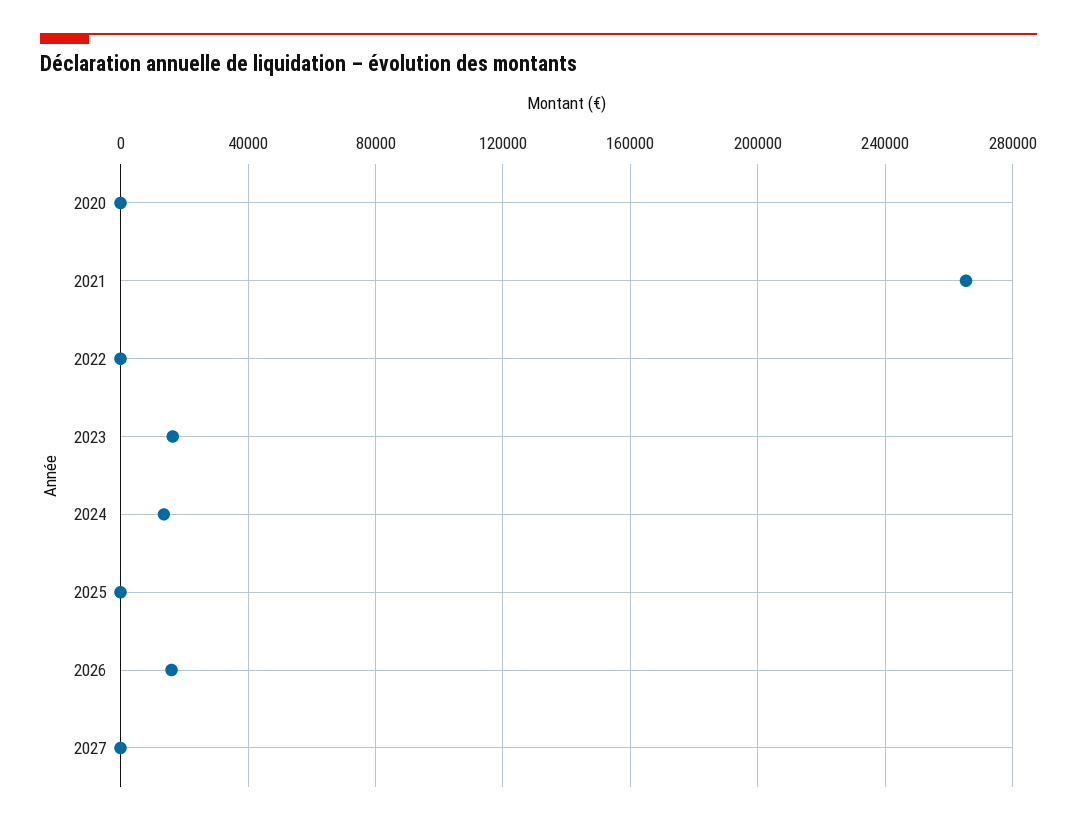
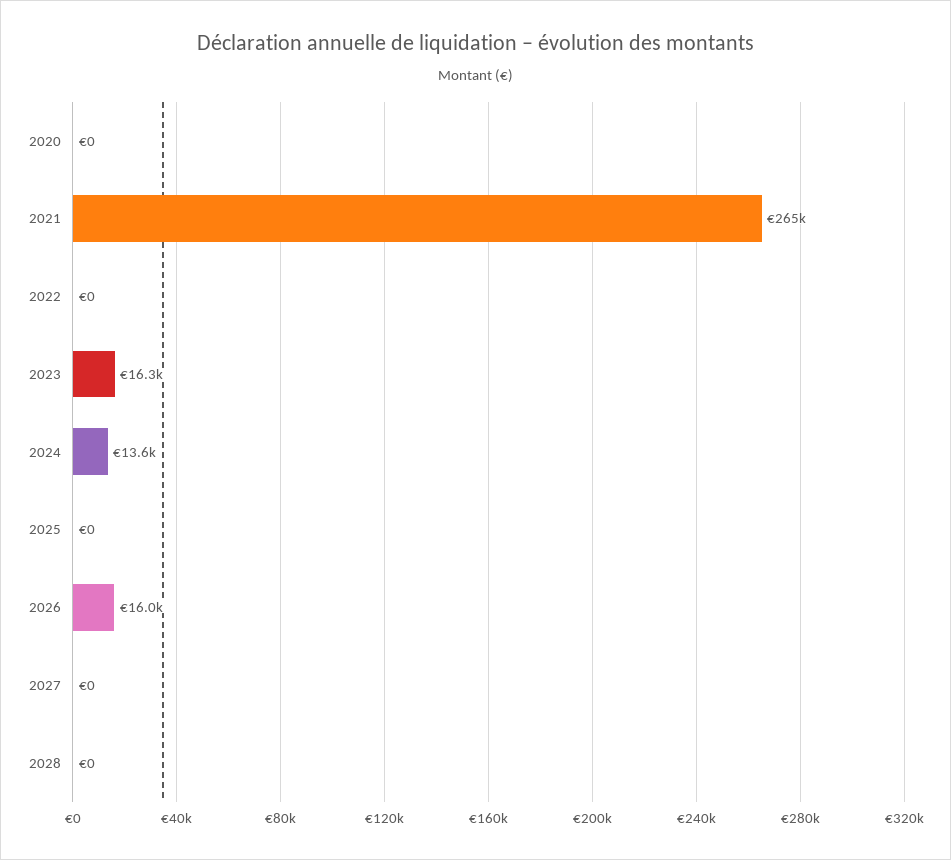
2028: none -> 0

